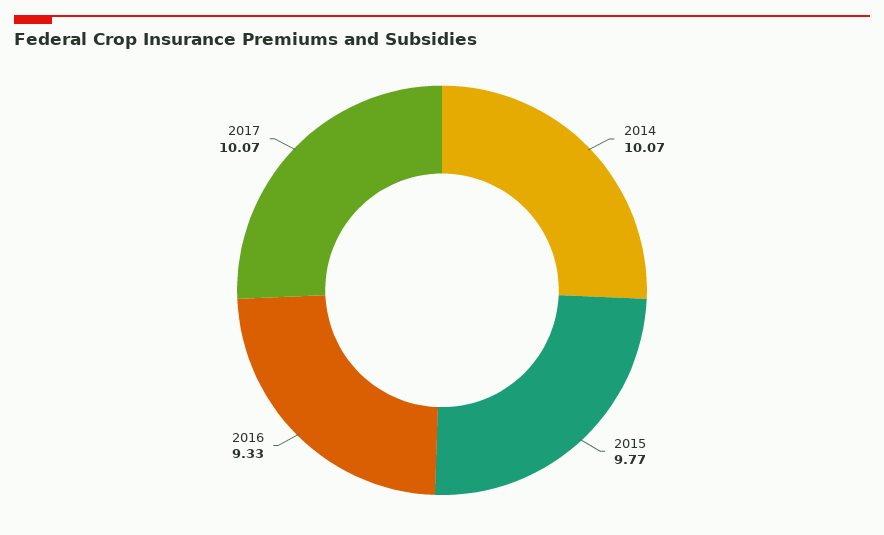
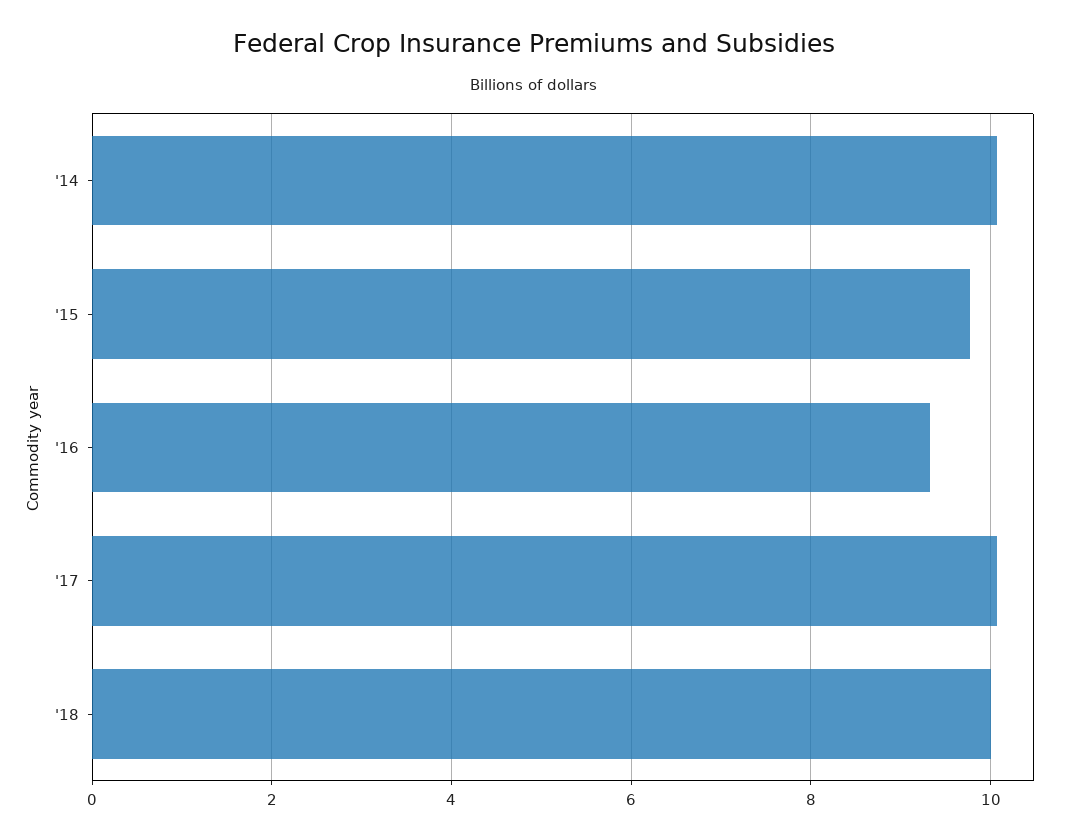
'18: none -> 10

